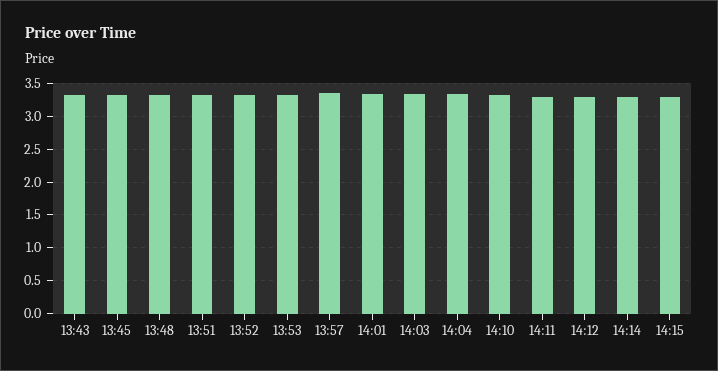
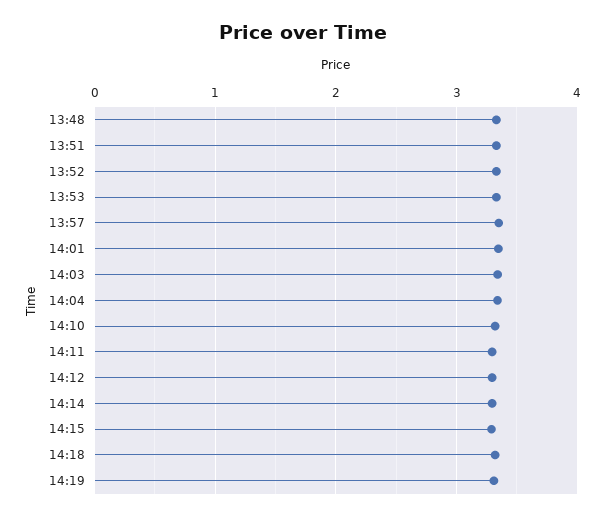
13:43: 3.3 -> none
13:45: 3.3 -> none
14:18: none -> 3.3
14:19: none -> 3.3

